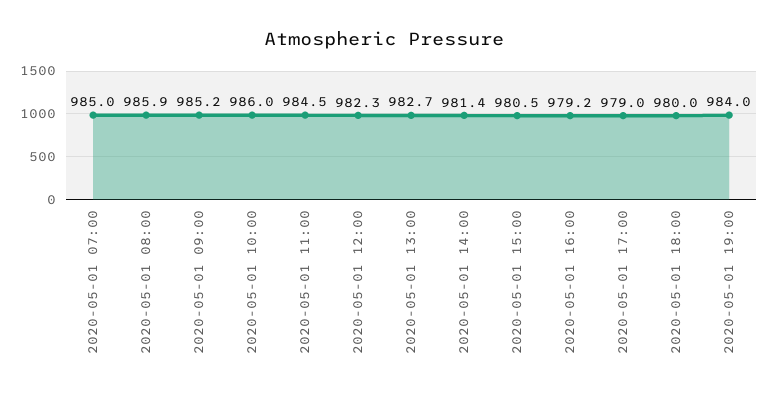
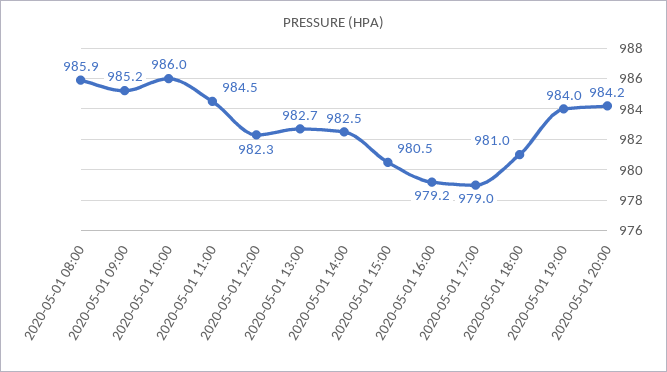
2020-05-01 07:00: 985 -> none
2020-05-01 14:00: 981.4 -> 982.5
2020-05-01 18:00: 980 -> 981
2020-05-01 20:00: none -> 984.2

